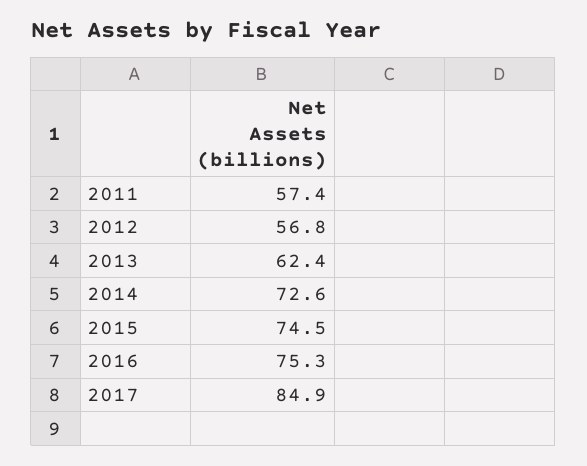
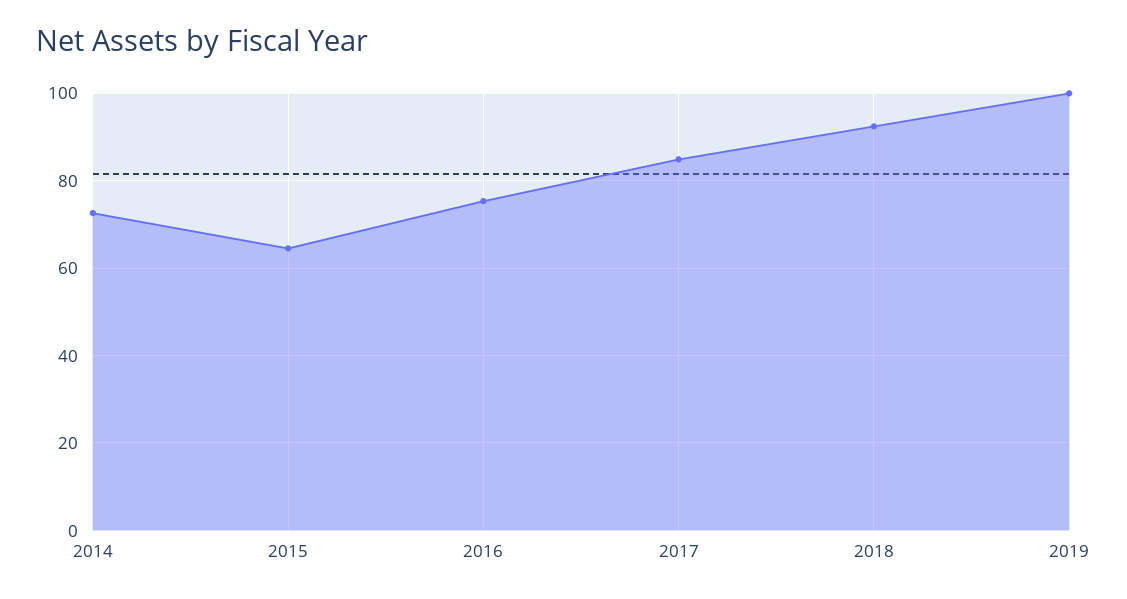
2011: 57.4 -> none
2012: 56.8 -> none
2013: 62.4 -> none
2015: 74.5 -> 64
2018: none -> 92
2019: none -> 100

